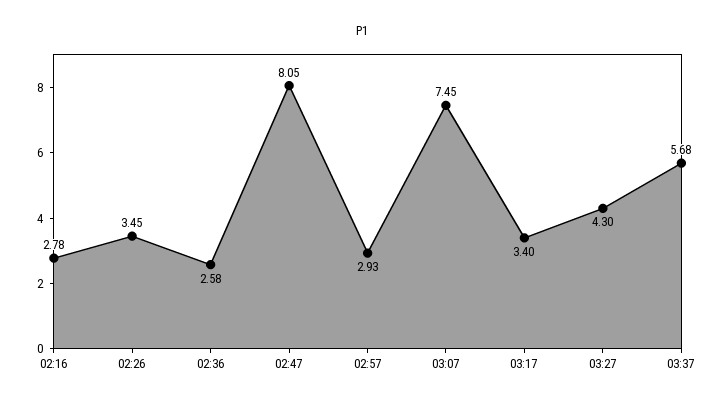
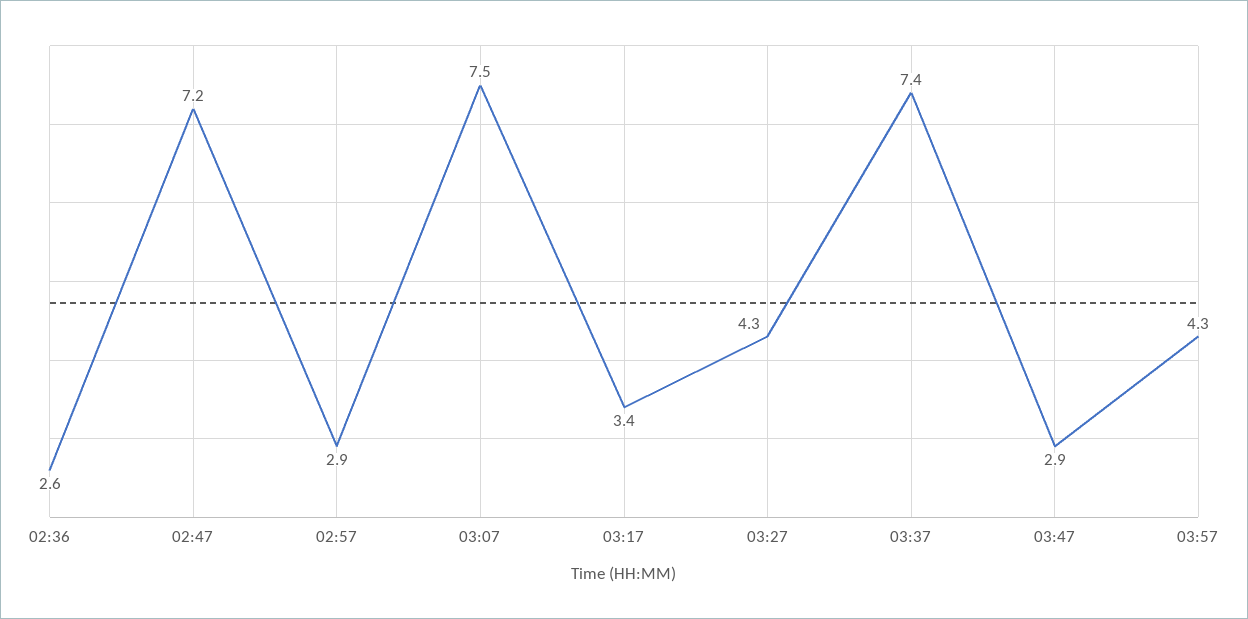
02:16: 2.78 -> none
02:26: 3.45 -> none
02:47: 8.05 -> 7.2
03:37: 5.68 -> 7.4
03:47: none -> 2.9
03:57: none -> 4.3

